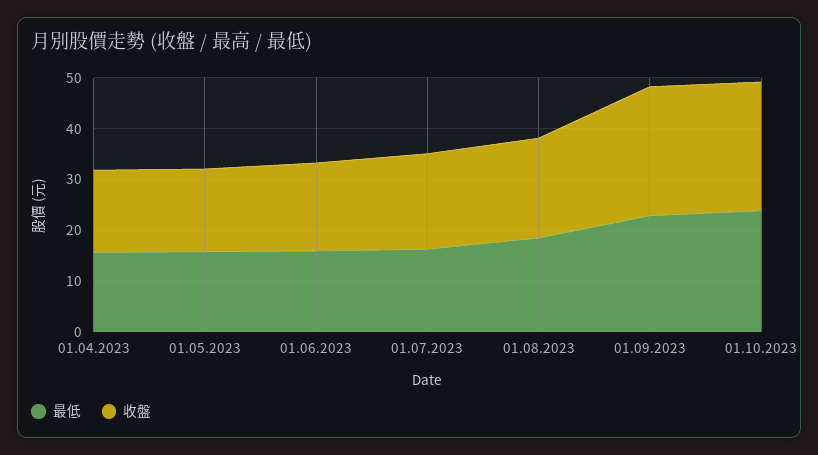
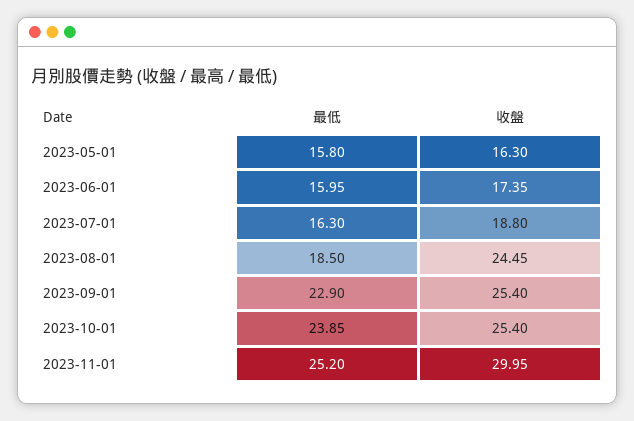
最低, 01.04.2023: 16 -> none
收盤, 01.04.2023: 16 -> none
收盤, 01.08.2023: 20 -> 24.45
最低, 2023-11-01: none -> 25.2
收盤, 2023-11-01: none -> 29.95

